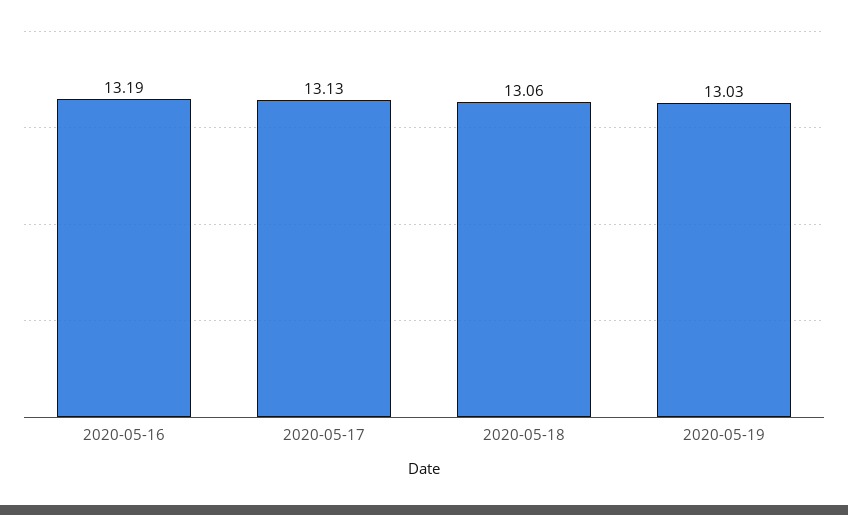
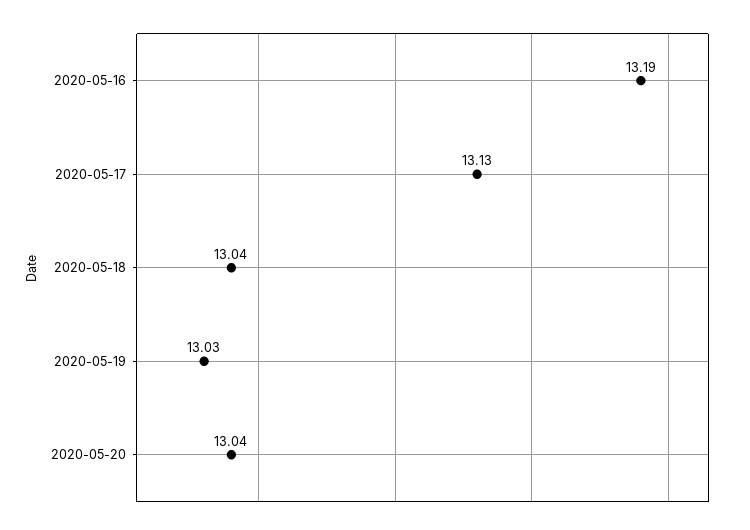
2020-05-18: 13.06 -> 13.04
2020-05-20: none -> 13.04

